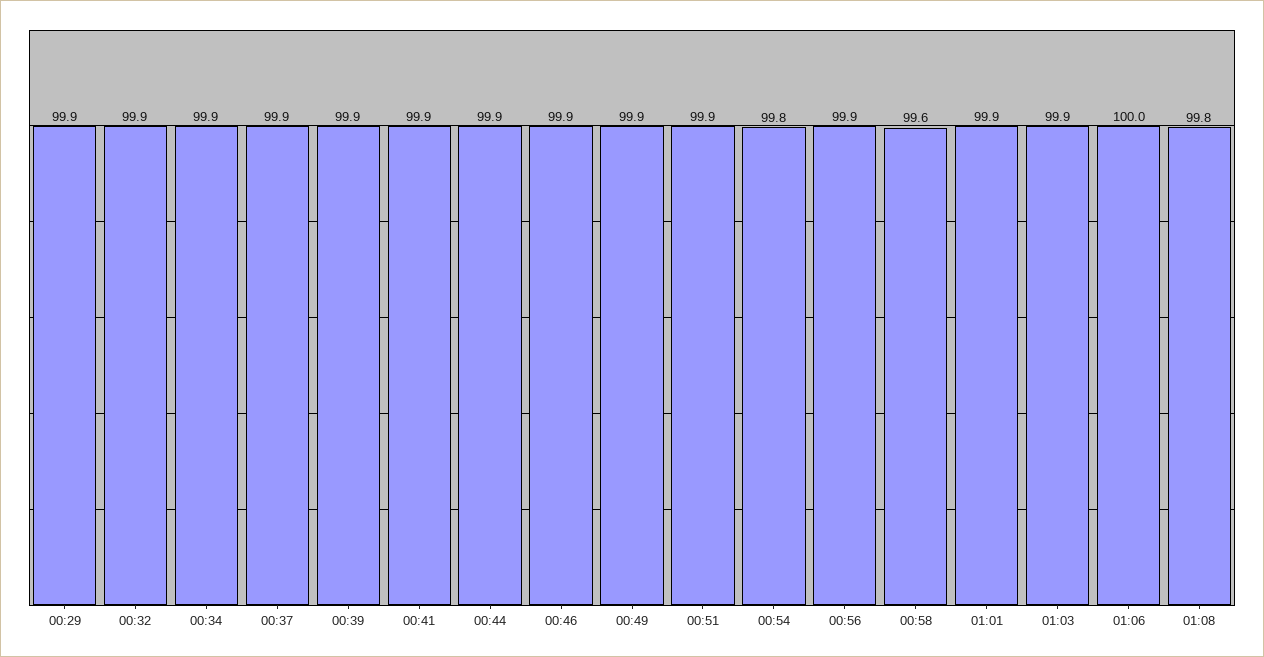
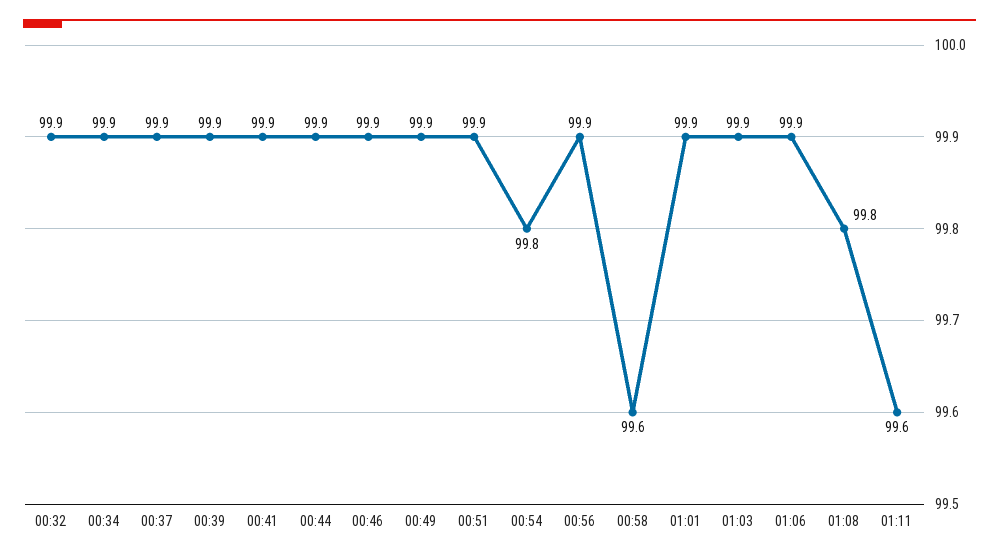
00:29: 99.9 -> none
01:06: 100 -> 99.9
01:11: none -> 99.6

